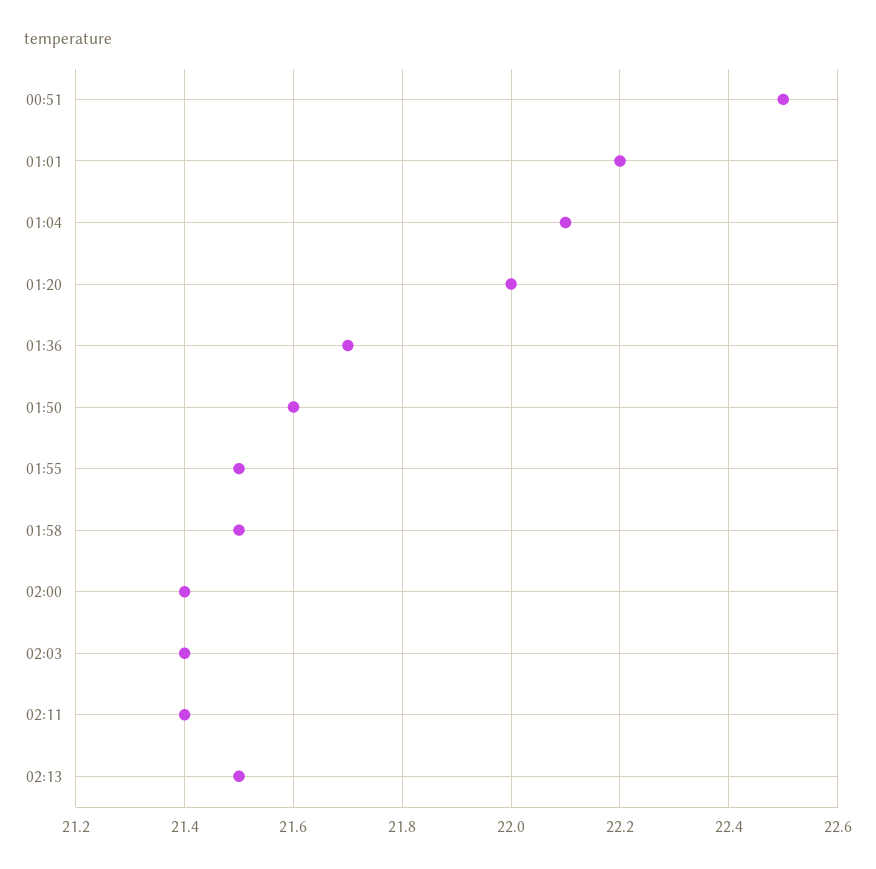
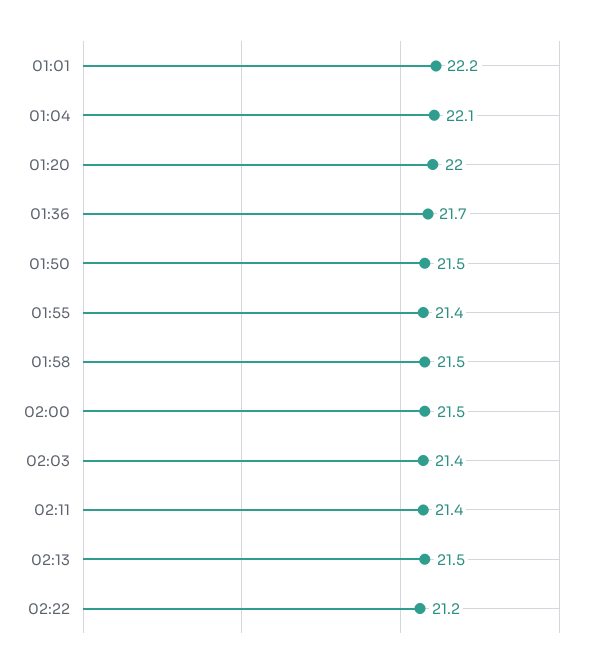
00:51: 22.5 -> none
01:50: 21.6 -> 21.5
01:55: 21.5 -> 21.4
02:00: 21.4 -> 21.5
02:22: none -> 21.2

